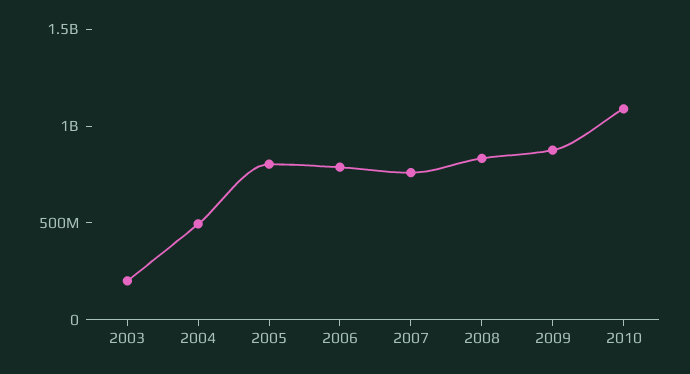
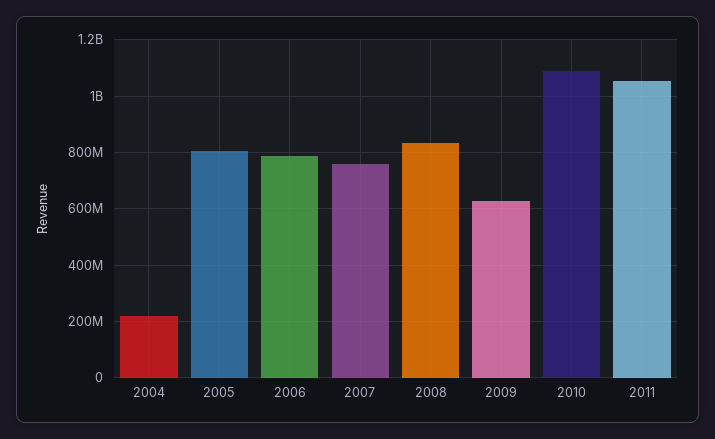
2003: 200000000 -> none
2004: 500000000 -> 225000000
2009: 900000000 -> 625000000
2011: none -> 1050000000

